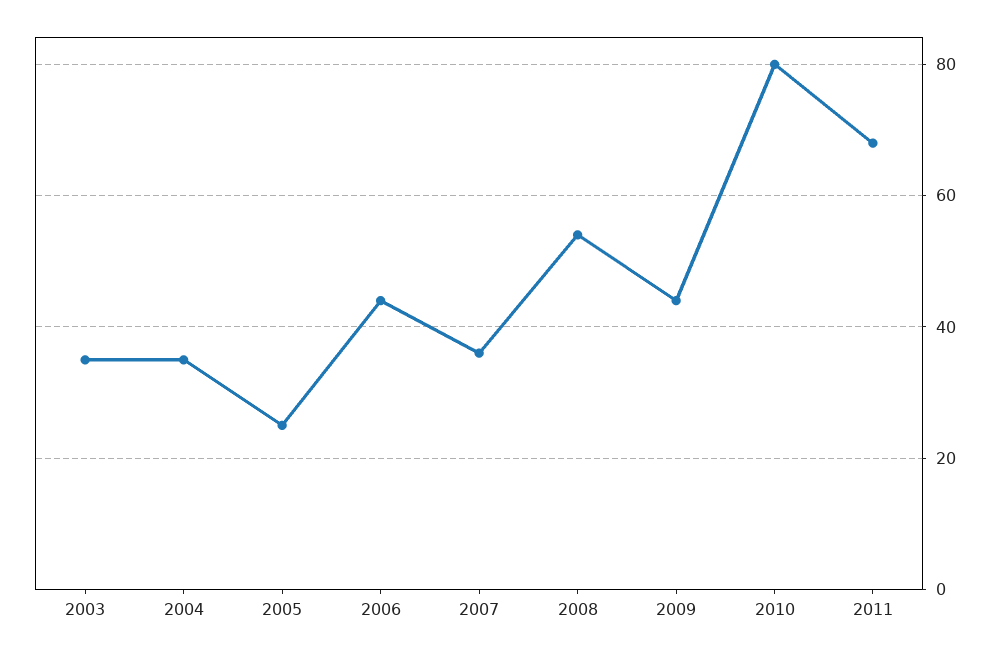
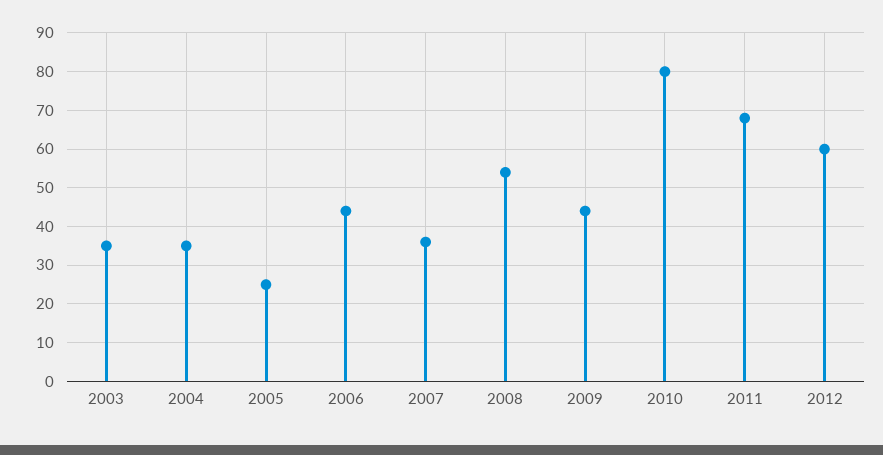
2012: none -> 60

